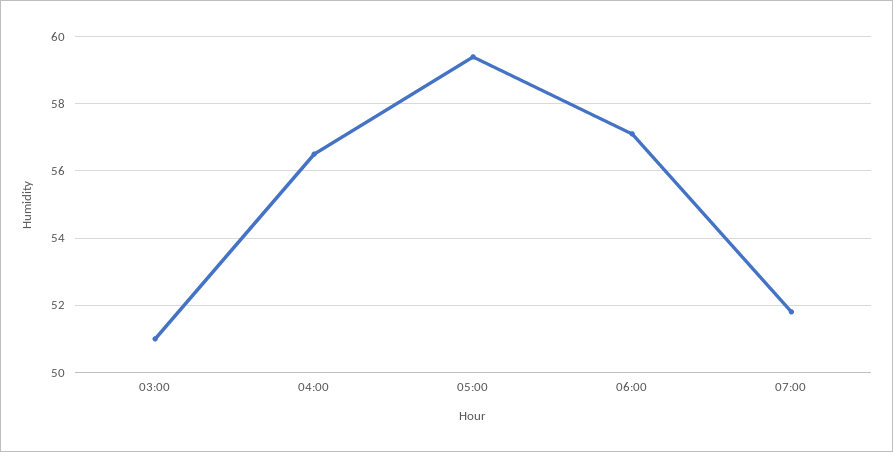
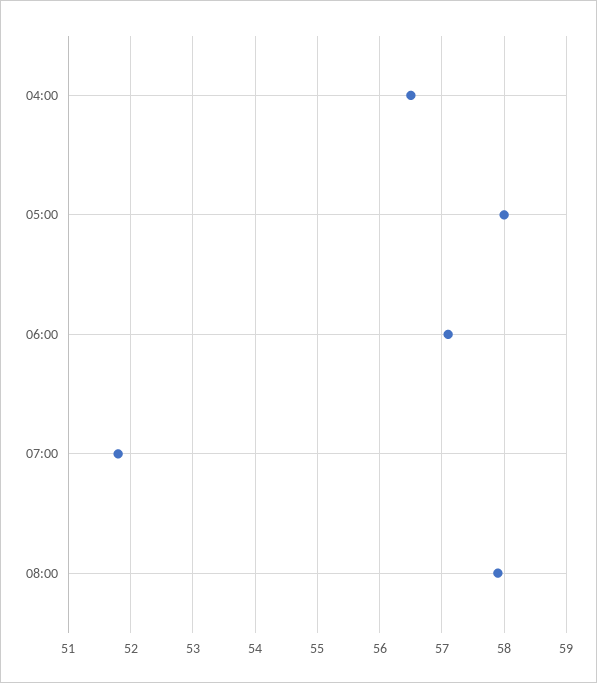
03:00: 51 -> none
05:00: 59.5 -> 58
08:00: none -> 57.9

